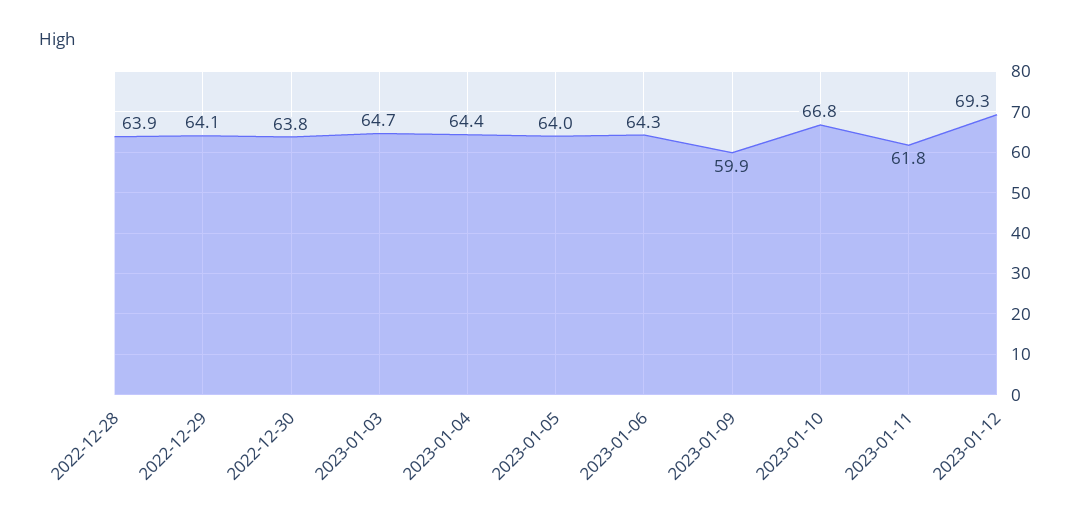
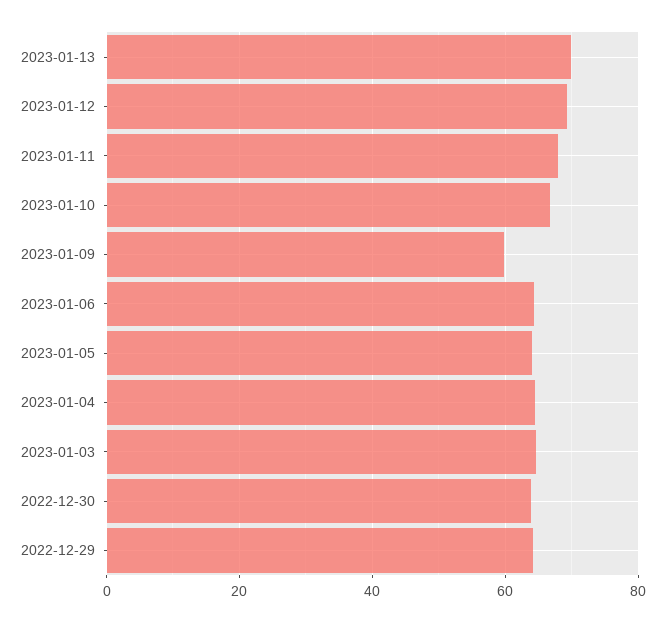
2022-12-28: 63.9 -> none
2023-01-11: 61.8 -> 68
2023-01-13: none -> 70

